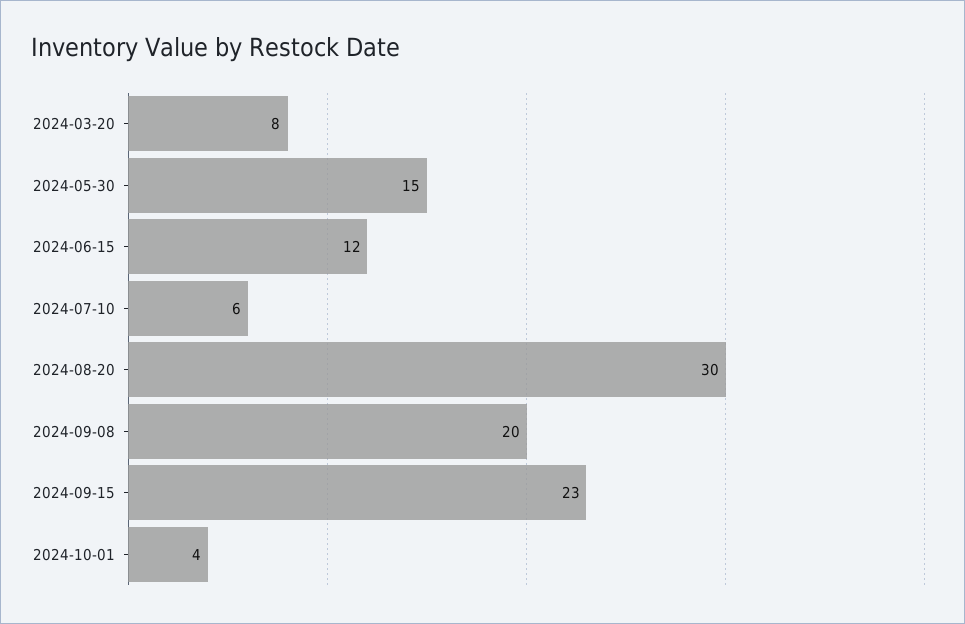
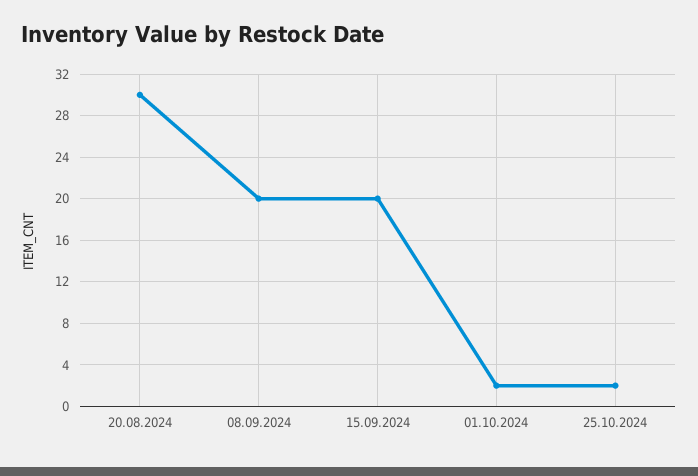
2024-03-20: 8 -> none
2024-05-30: 15 -> none
2024-06-15: 12 -> none
2024-07-10: 6 -> none
2024-09-15: 23 -> 20
2024-10-01: 4 -> 2
25.10.2024: none -> 2

